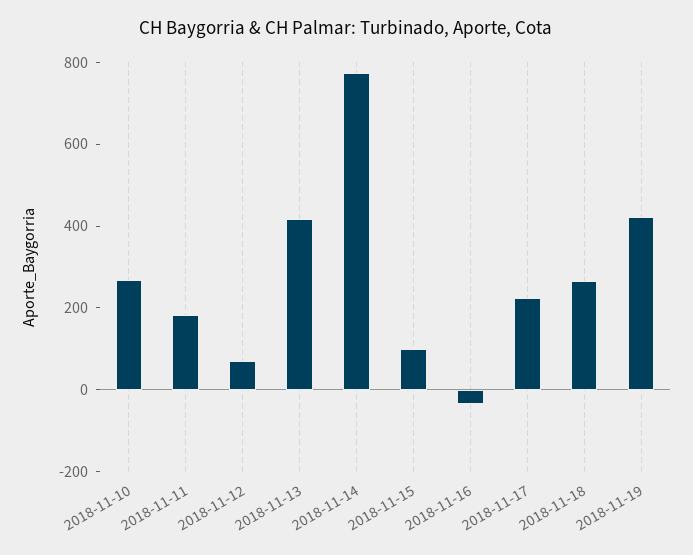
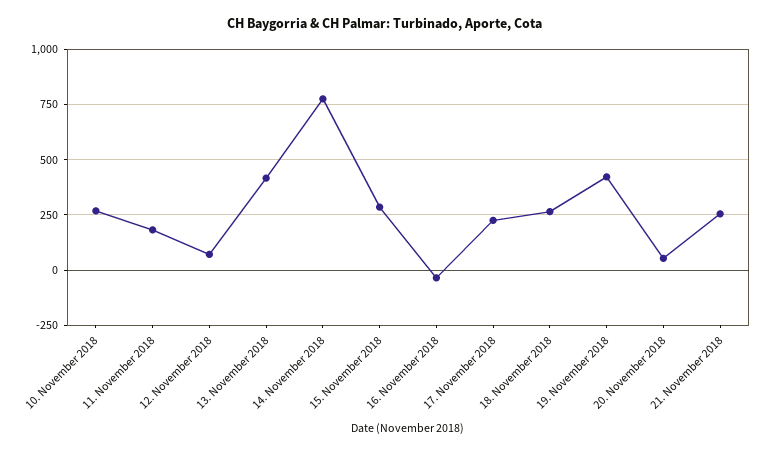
2018-11-15: 100 -> 300
20. November 2018: none -> 50
21. November 2018: none -> 250

